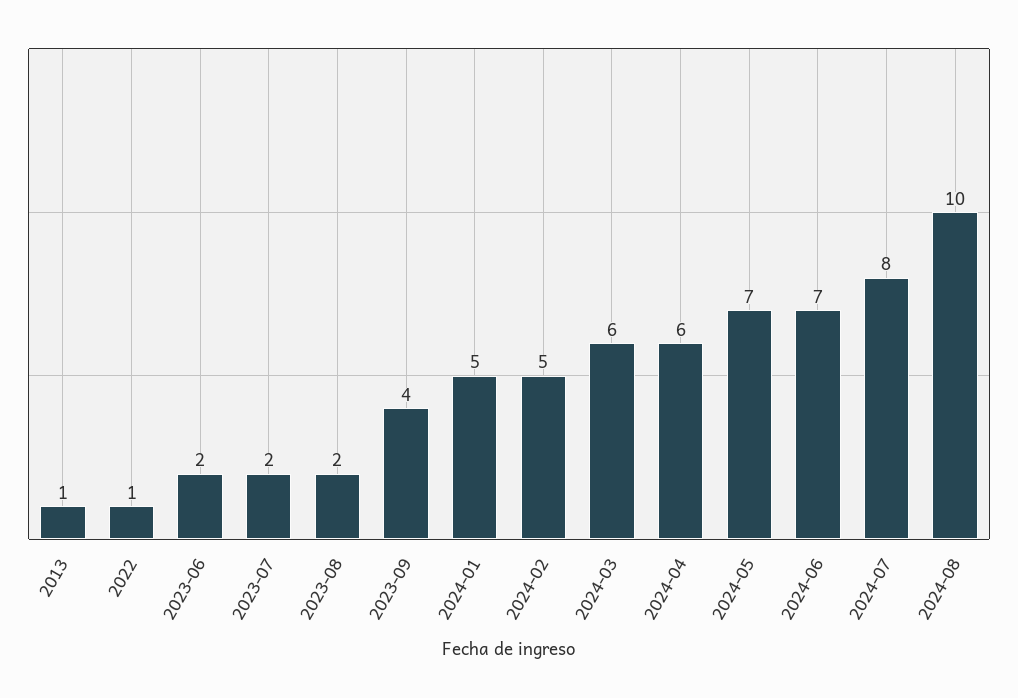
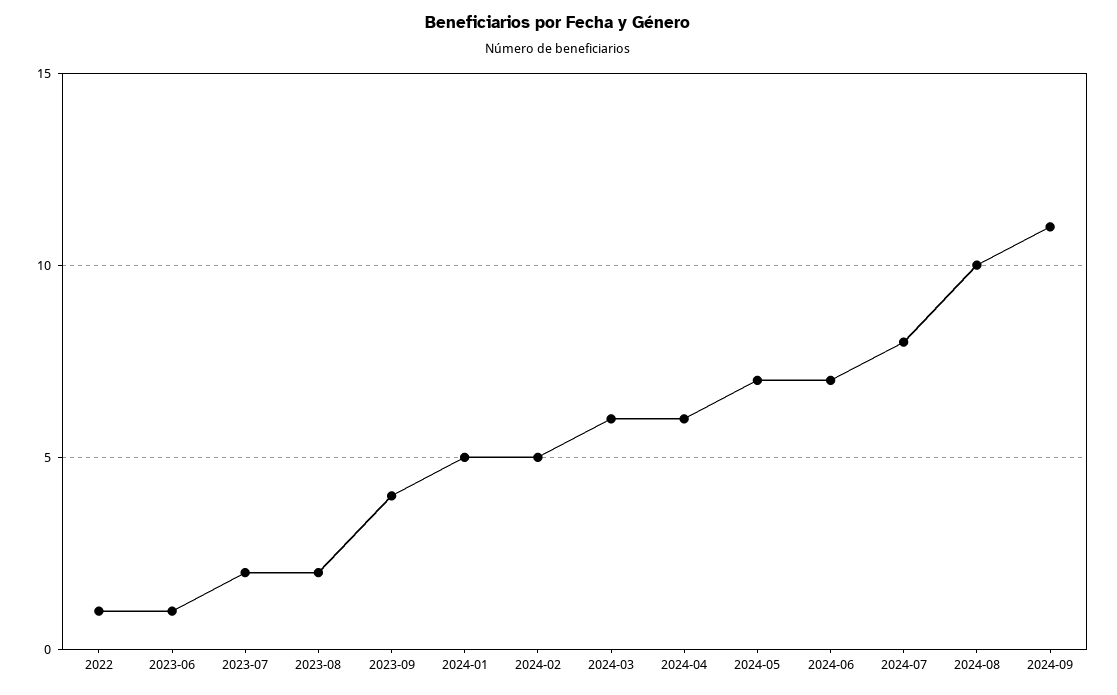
2013: 1 -> none
2023-06: 2 -> 1
2024-09: none -> 11

